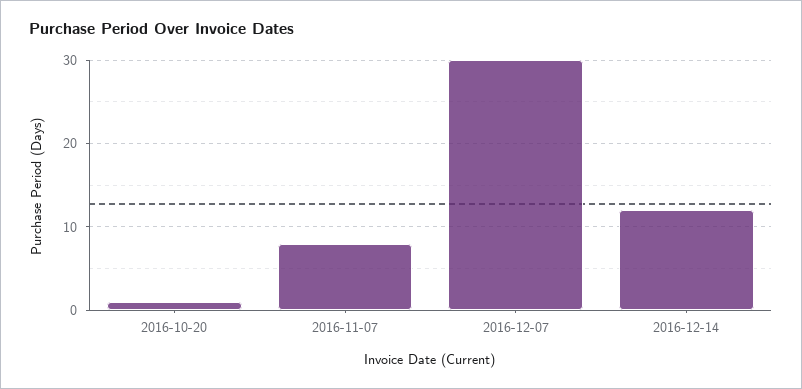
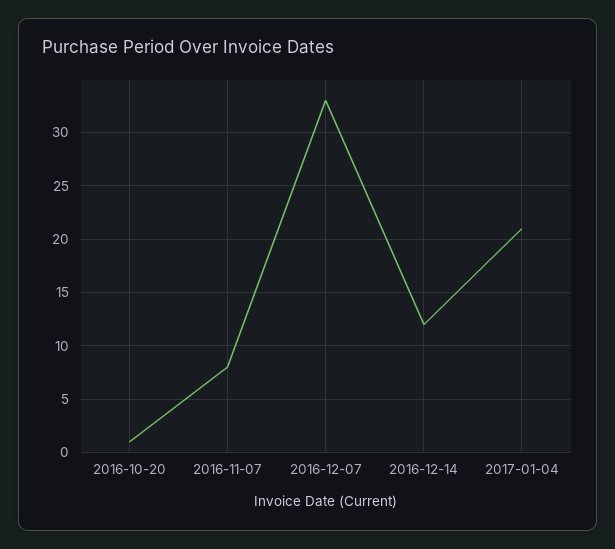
2016-12-07: 30 -> 33
2017-01-04: none -> 21

